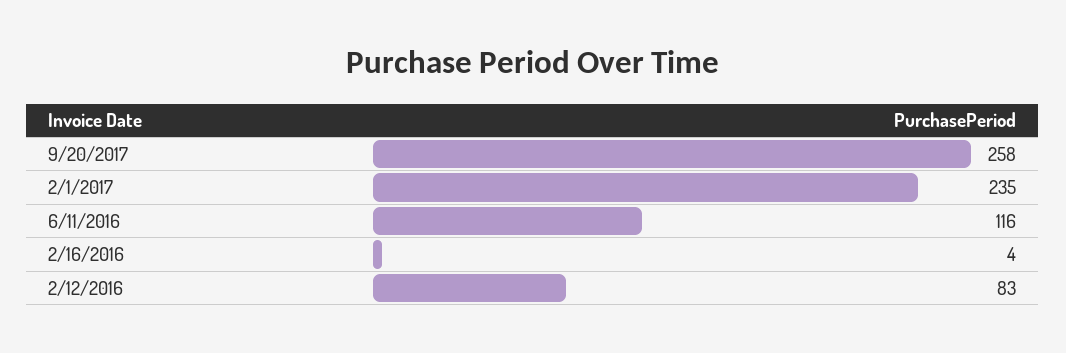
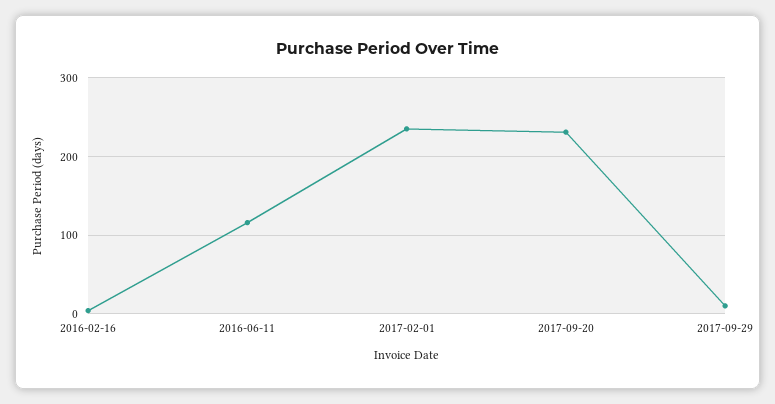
9/20/2017: 258 -> 230
2/12/2016: 83 -> none
2017-09-29: none -> 10

